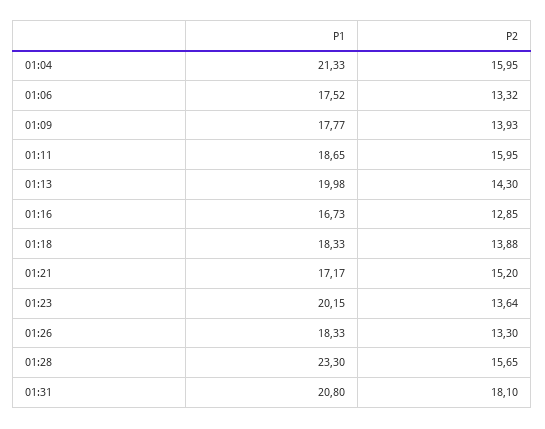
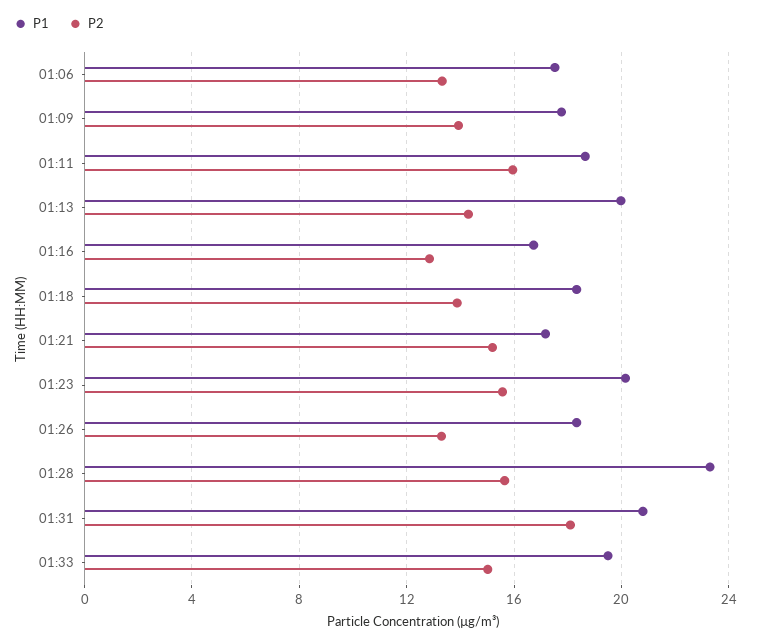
P1, 01:04: 21.33 -> none
P2, 01:04: 15.95 -> none
P2, 01:23: 13.64 -> 15.5
P1, 01:33: none -> 19.5
P2, 01:33: none -> 15

